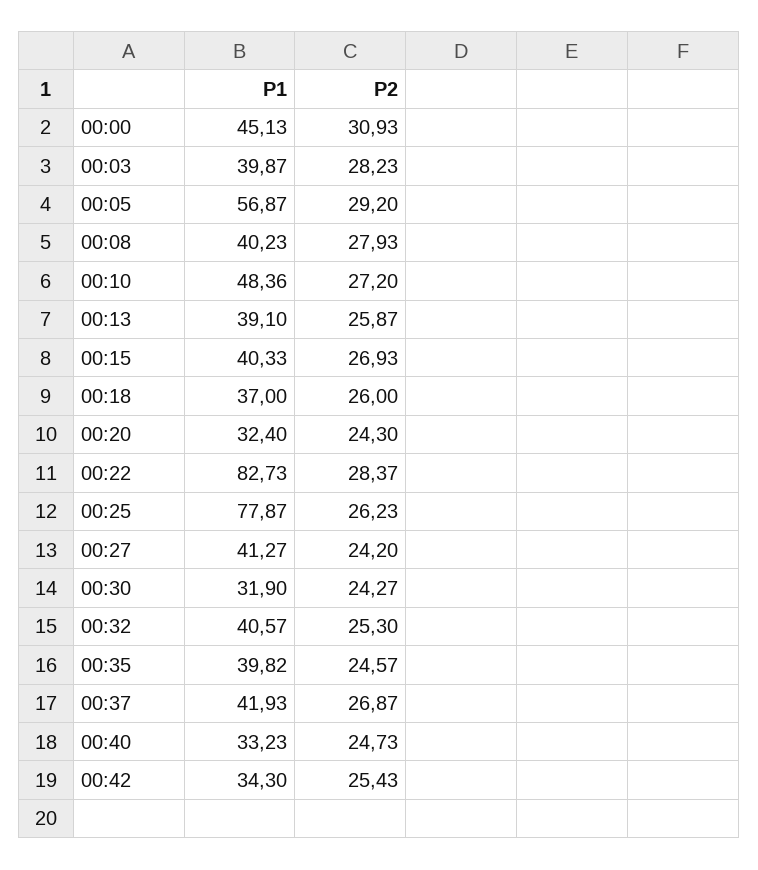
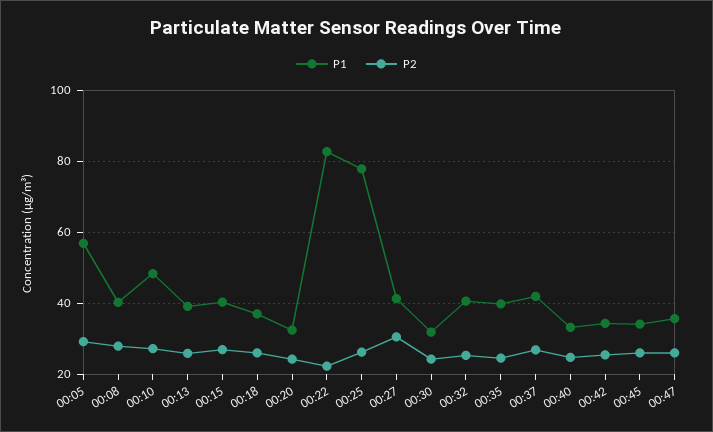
P1, 00:00: 45.13 -> none
P2, 00:00: 30.93 -> none
P1, 00:03: 39.87 -> none
P2, 00:03: 28.23 -> none
P2, 00:22: 28.37 -> 22
P2, 00:27: 24.2 -> 30
P1, 00:45: none -> 34
P2, 00:45: none -> 26
P1, 00:47: none -> 36
P2, 00:47: none -> 26

